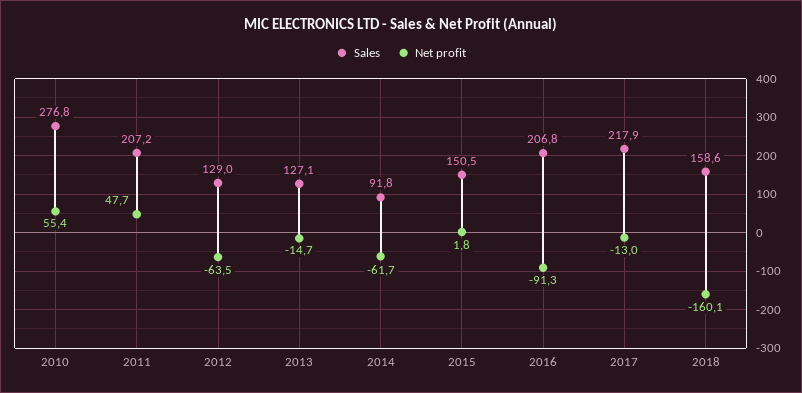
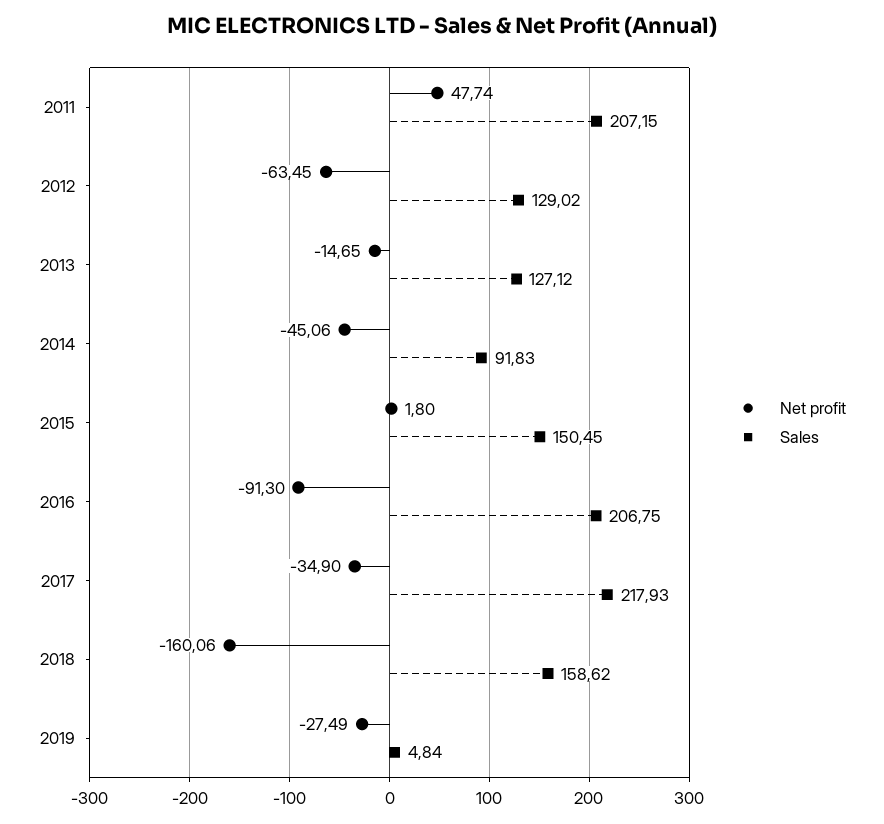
Sales, 2010: 276.8 -> none
Net profit, 2010: 55.4 -> none
Net profit, 2014: -61.7 -> -45.06
Net profit, 2017: -13 -> -34.9
Net profit, 2019: none -> -27.49
Sales, 2019: none -> 4.84

